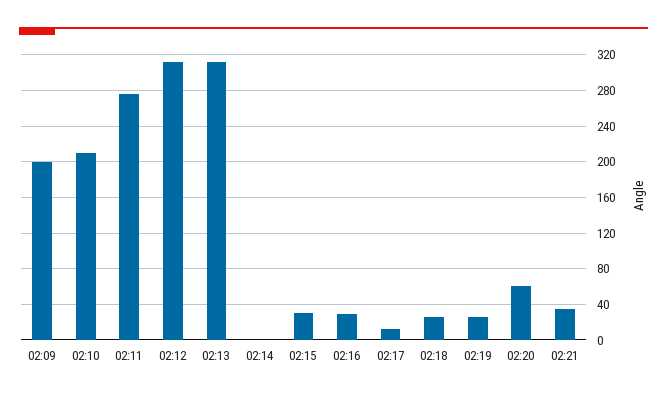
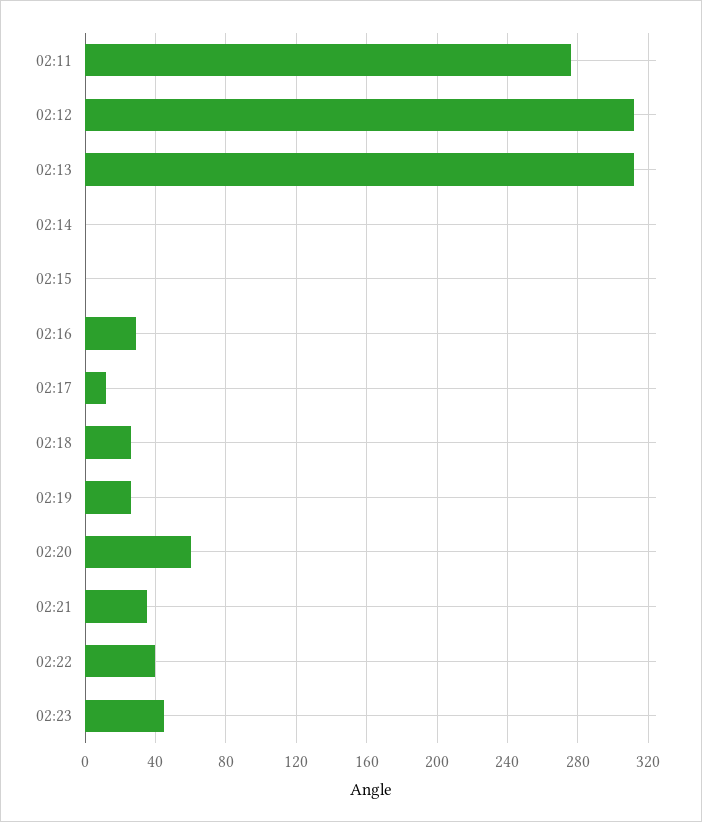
02:09: 200 -> none
02:10: 210 -> none
02:15: 30 -> 0
02:22: none -> 40
02:23: none -> 45

